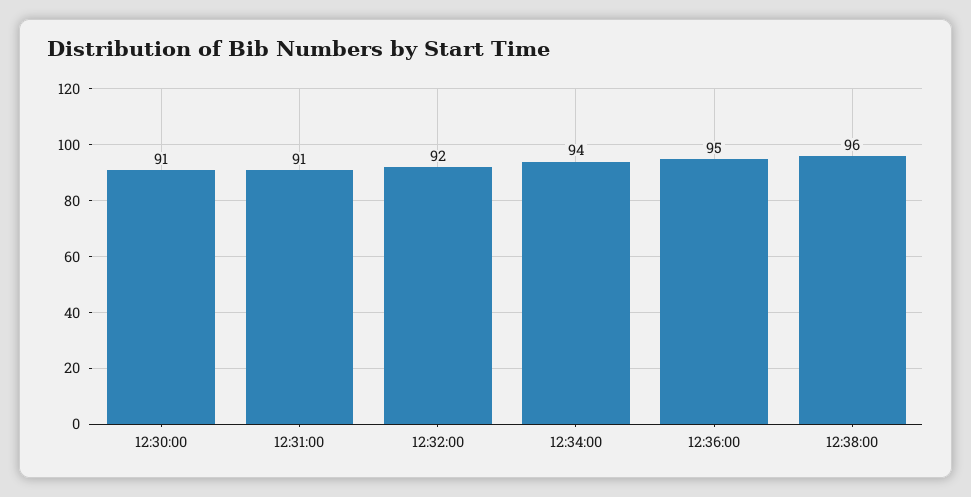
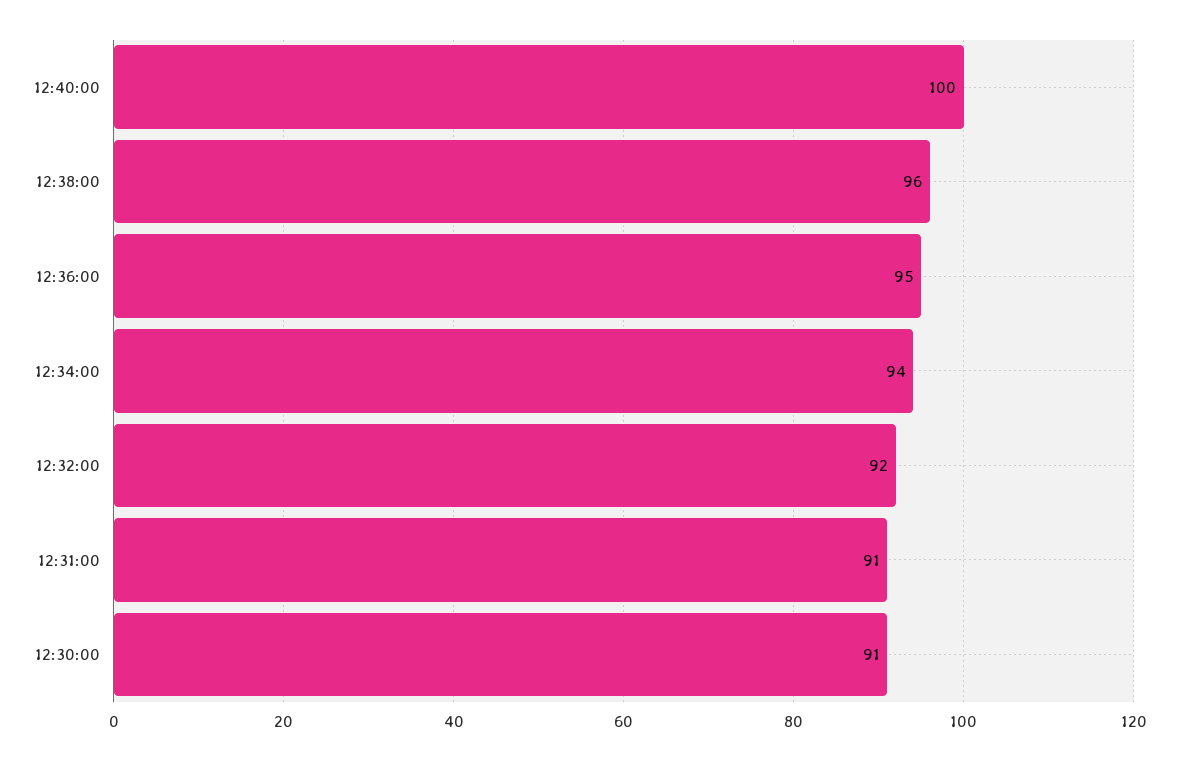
12:40:00: none -> 100

